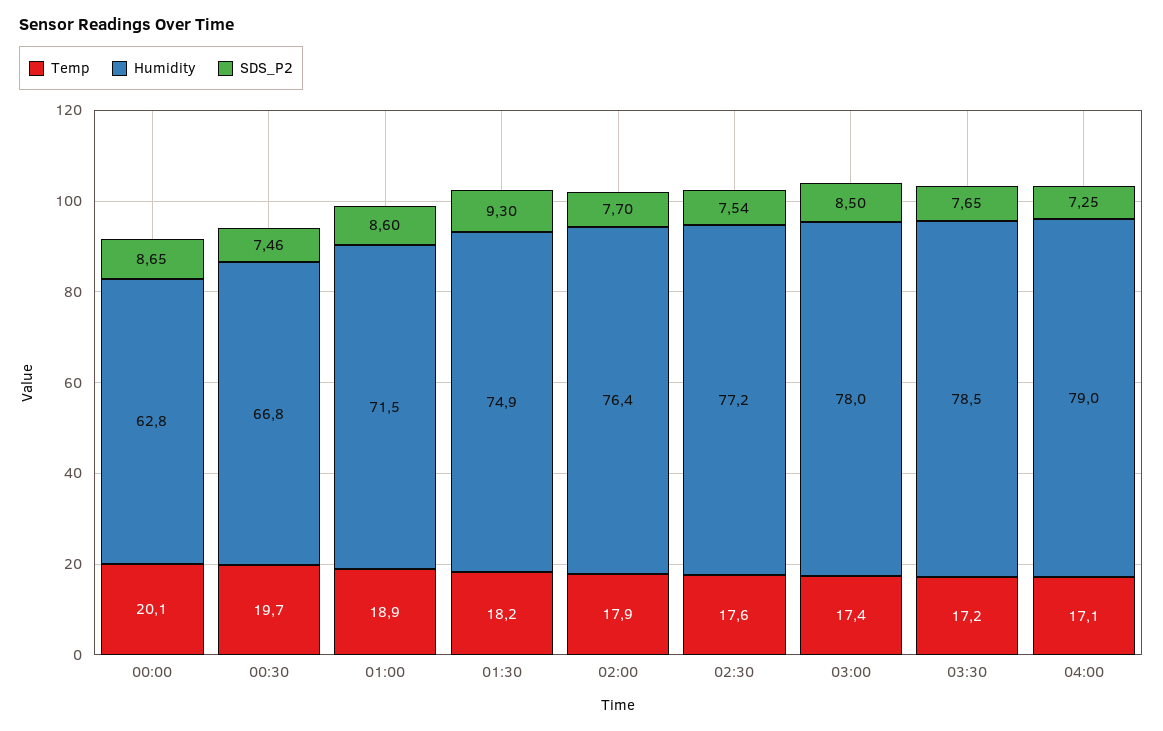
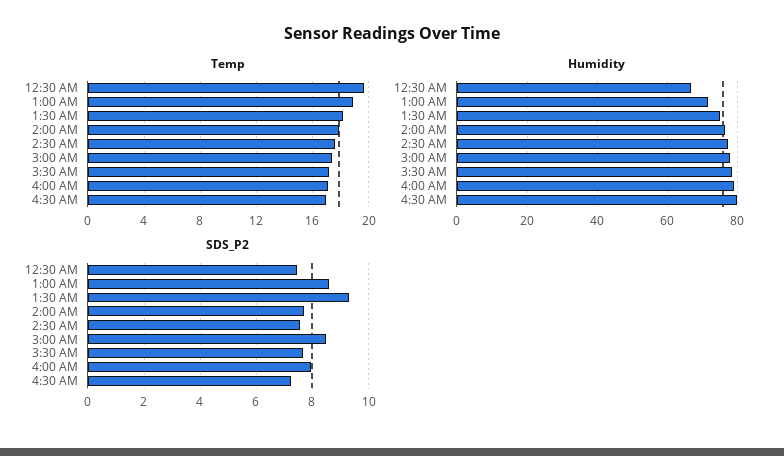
Temp, 00:00: 20.1 -> none
Humidity, 00:00: 62.8 -> none
SDS_P2, 00:00: 8.65 -> none
SDS_P2, 04:00: 7.25 -> 8
Temp, 4:30 AM: none -> 17
Humidity, 4:30 AM: none -> 80
SDS_P2, 4:30 AM: none -> 7.25

